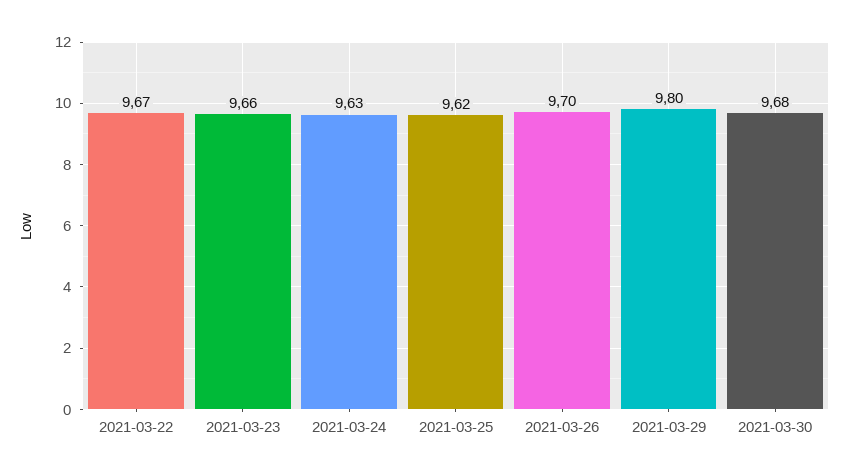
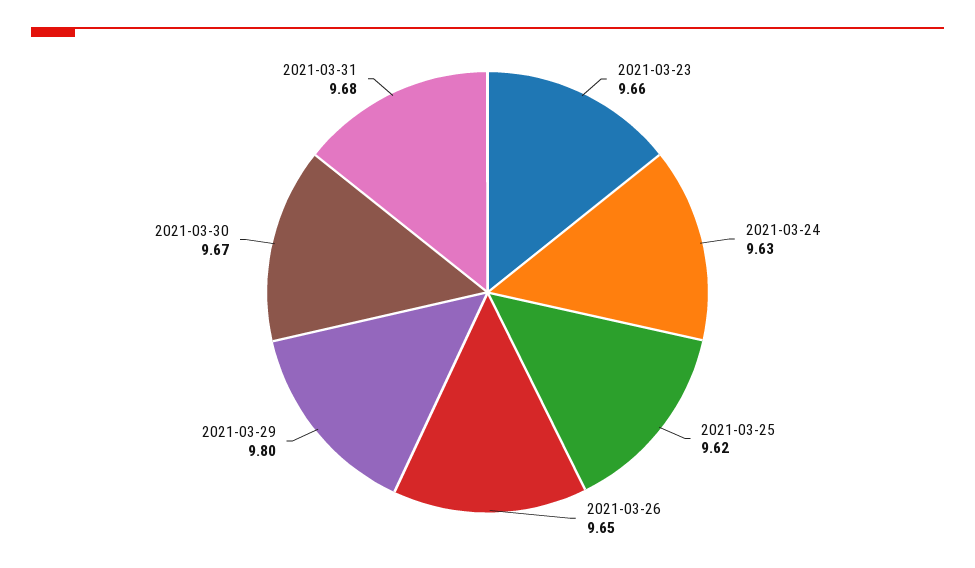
2021-03-22: 9.67 -> none
2021-03-26: 9.7 -> 9.65
2021-03-30: 9.68 -> 9.67
2021-03-31: none -> 9.68

